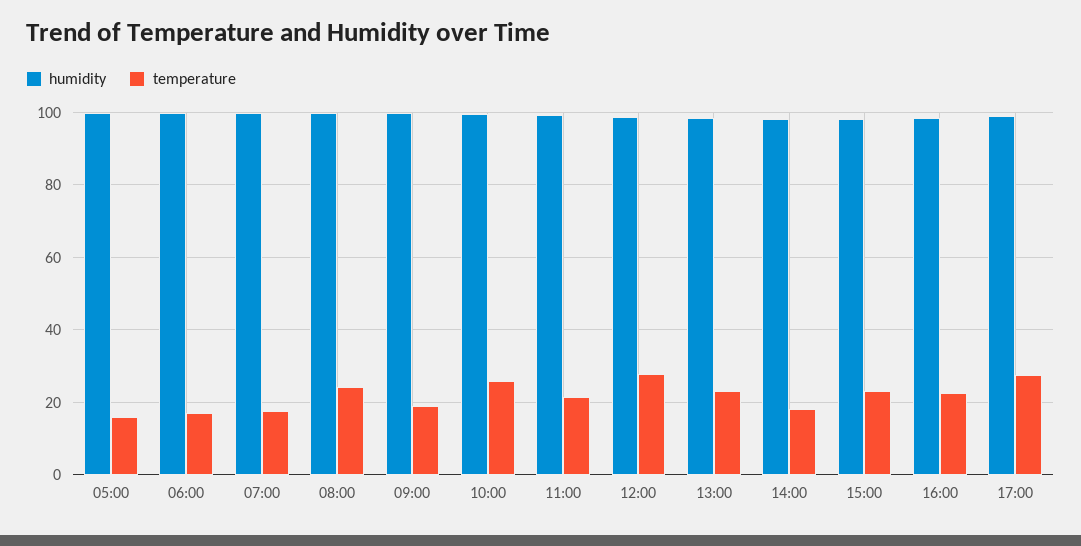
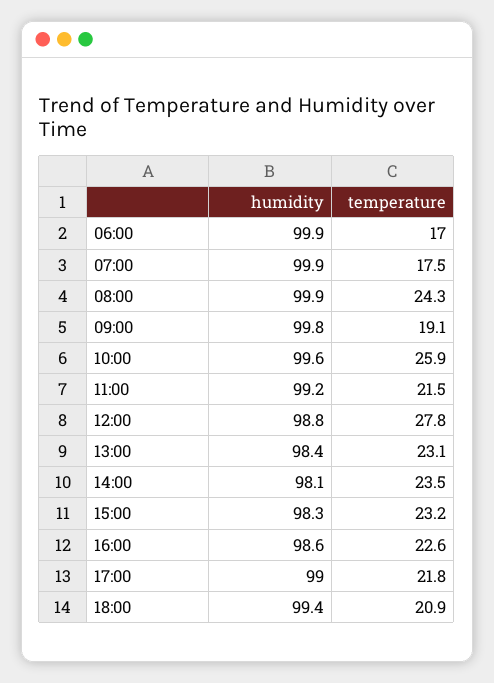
humidity, 05:00: 100 -> none
temperature, 05:00: 16 -> none
temperature, 14:00: 18 -> 23.5
temperature, 17:00: 28 -> 21.8
humidity, 18:00: none -> 99.4
temperature, 18:00: none -> 20.9

